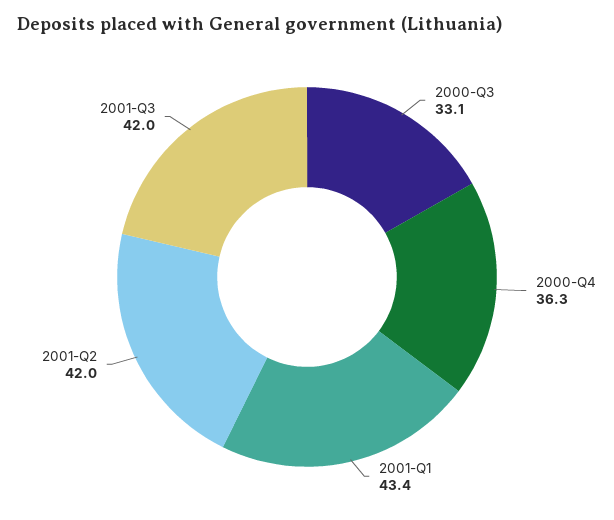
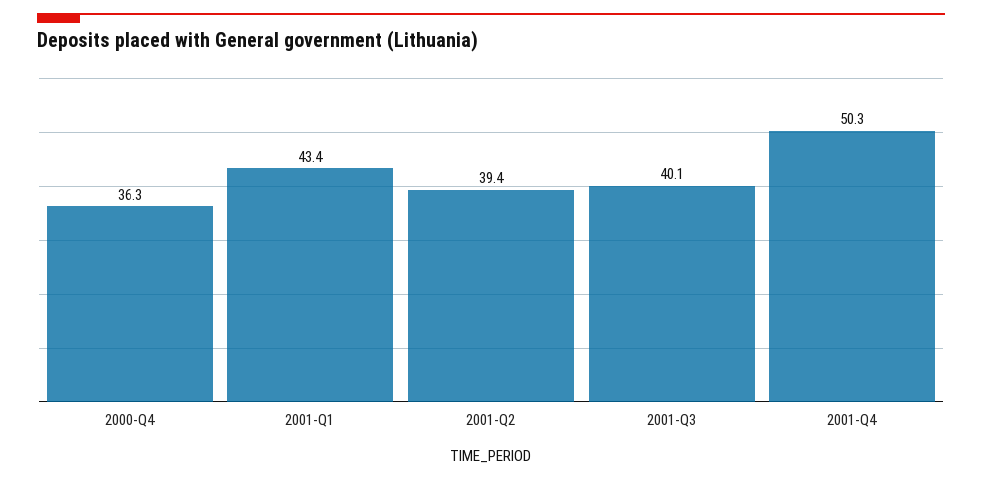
2000-Q3: 33.1 -> none
2001-Q2: 42 -> 39.4
2001-Q3: 42 -> 40.1
2001-Q4: none -> 50.3

